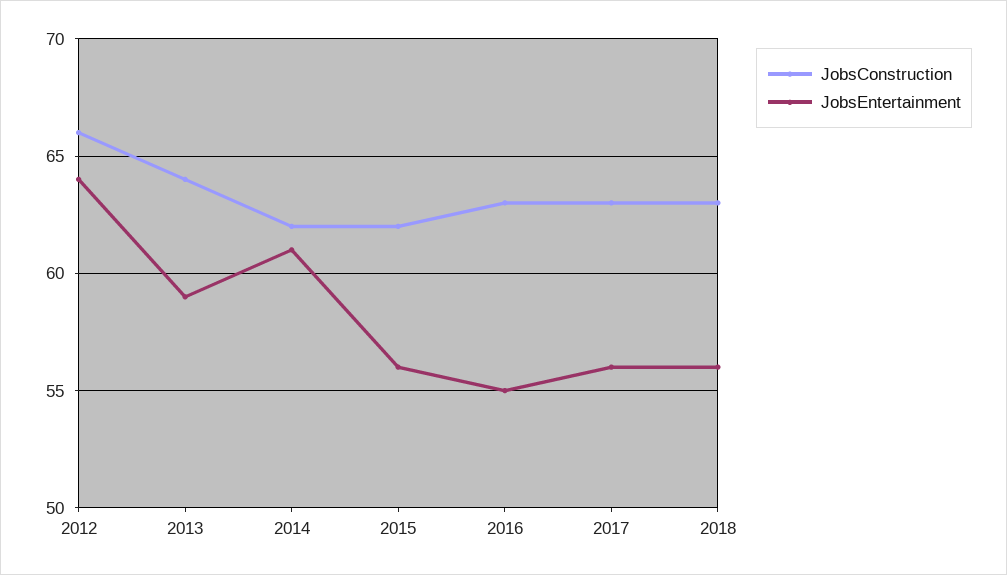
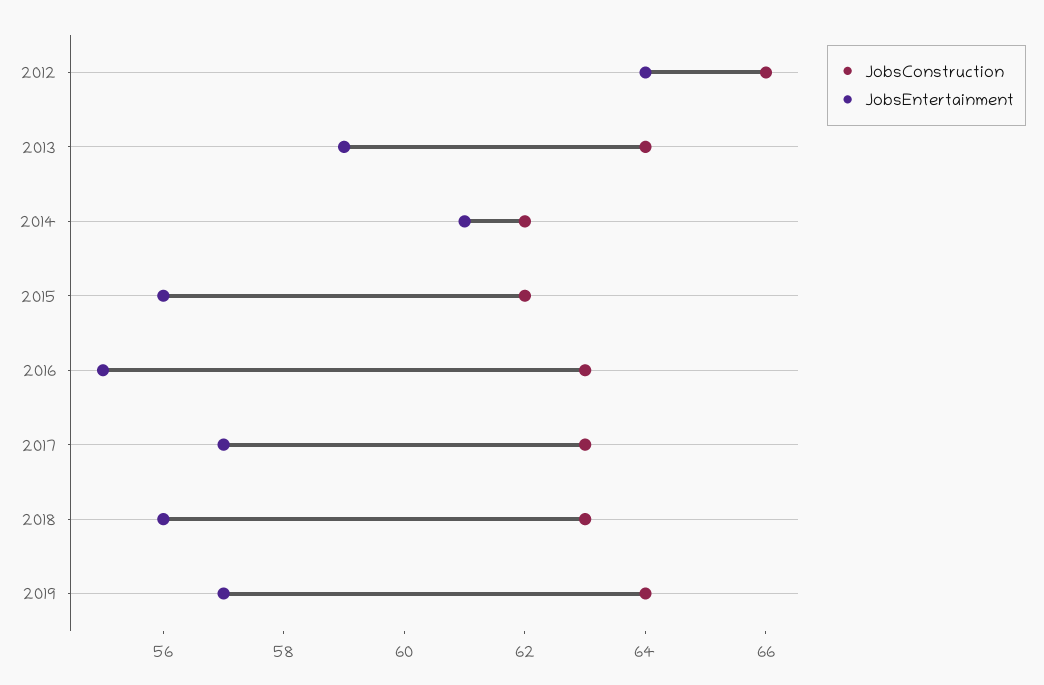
JobsEntertainment, 2017: 56 -> 57
JobsConstruction, 2019: none -> 64
JobsEntertainment, 2019: none -> 57

